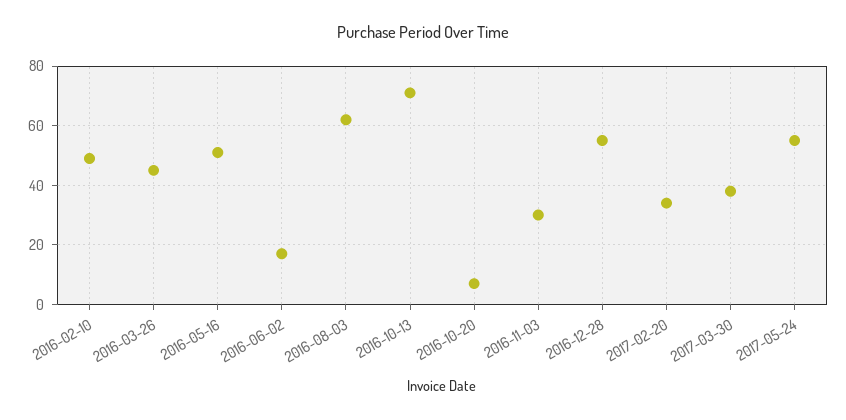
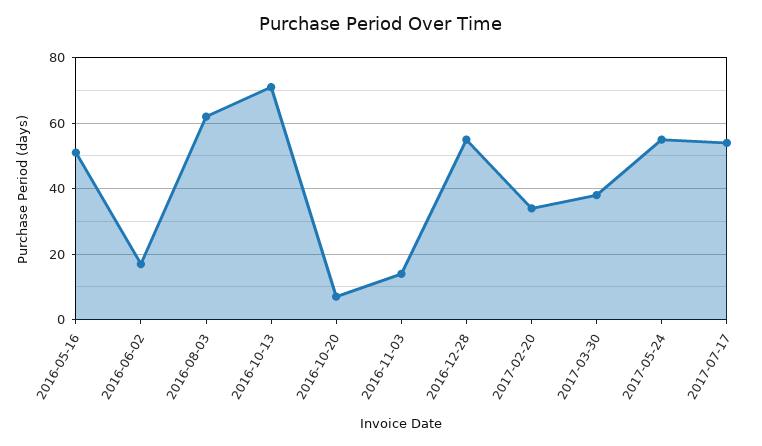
2016-02-10: 50 -> none
2016-03-26: 45 -> none
2016-11-03: 30 -> 15
2017-07-17: none -> 55

